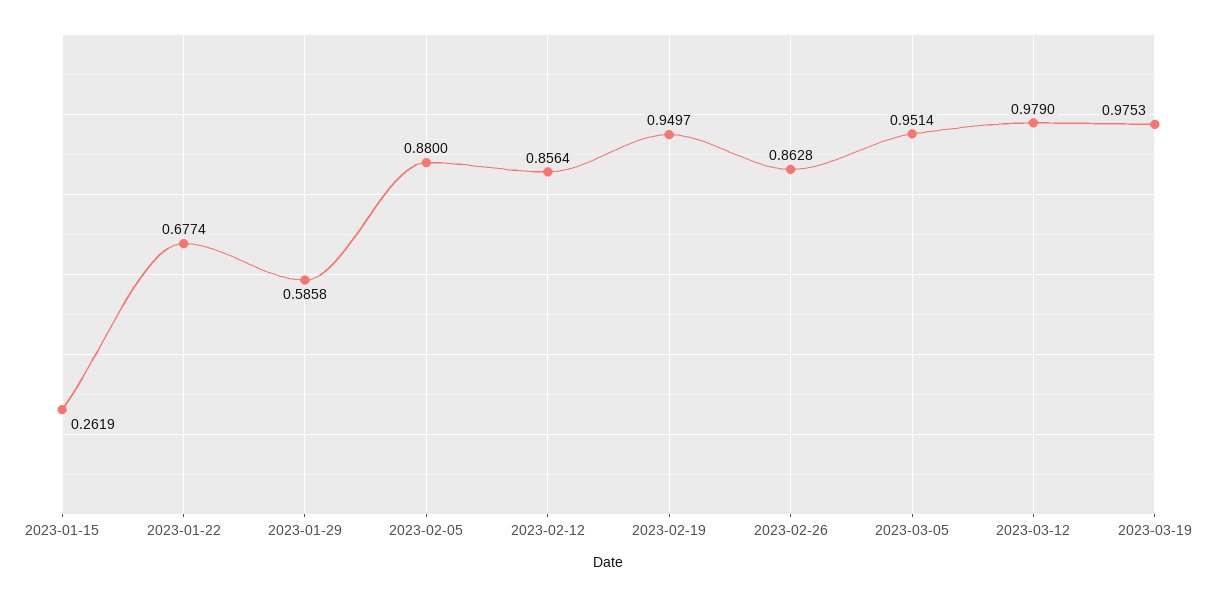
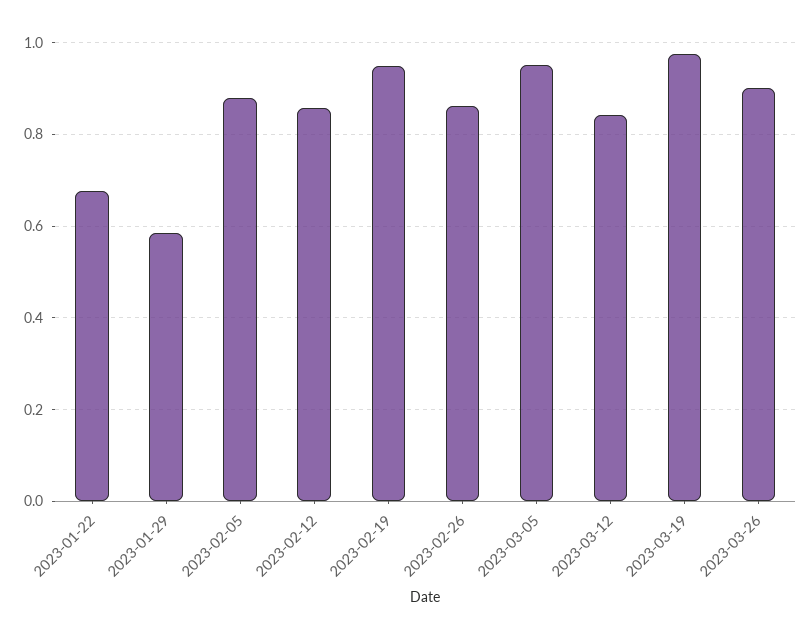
2023-01-15: 0.2619 -> none
2023-03-12: 0.979 -> 0.84
2023-03-26: none -> 0.9

